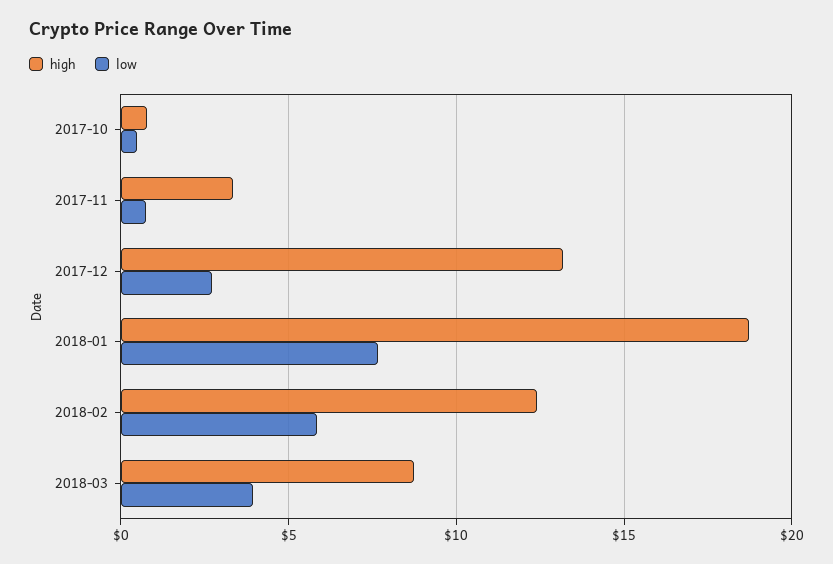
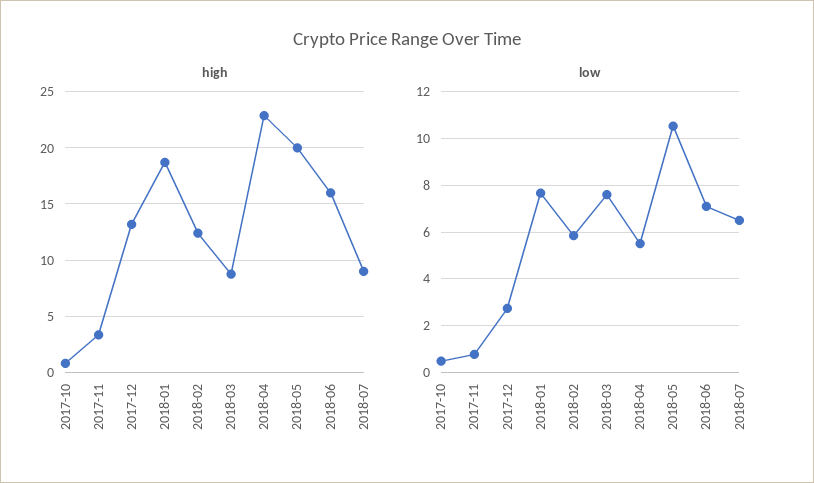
low, 2018-03: 4 -> 7.5
high, 2018-04: none -> 23
high, 2018-05: none -> 20
high, 2018-06: none -> 16
high, 2018-07: none -> 9
low, 2018-04: none -> 5.5
low, 2018-05: none -> 10.5
low, 2018-06: none -> 7
low, 2018-07: none -> 6.5

